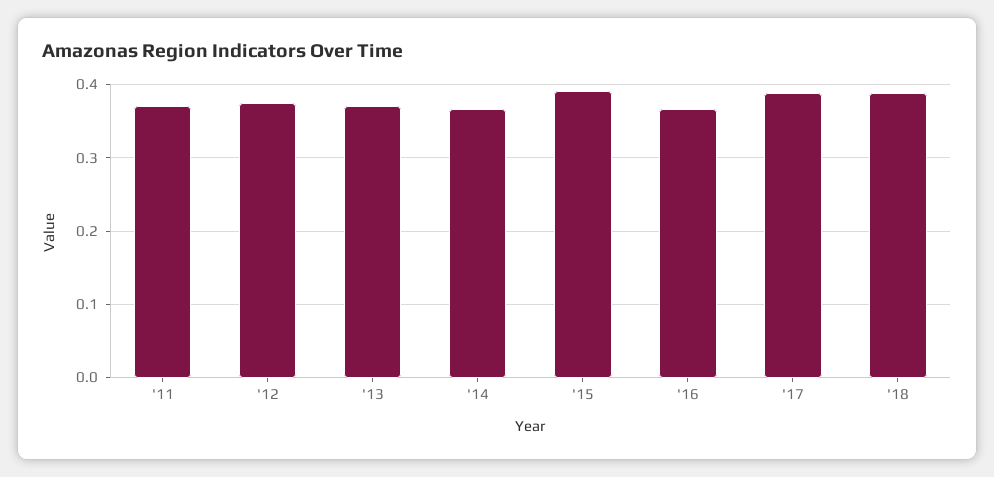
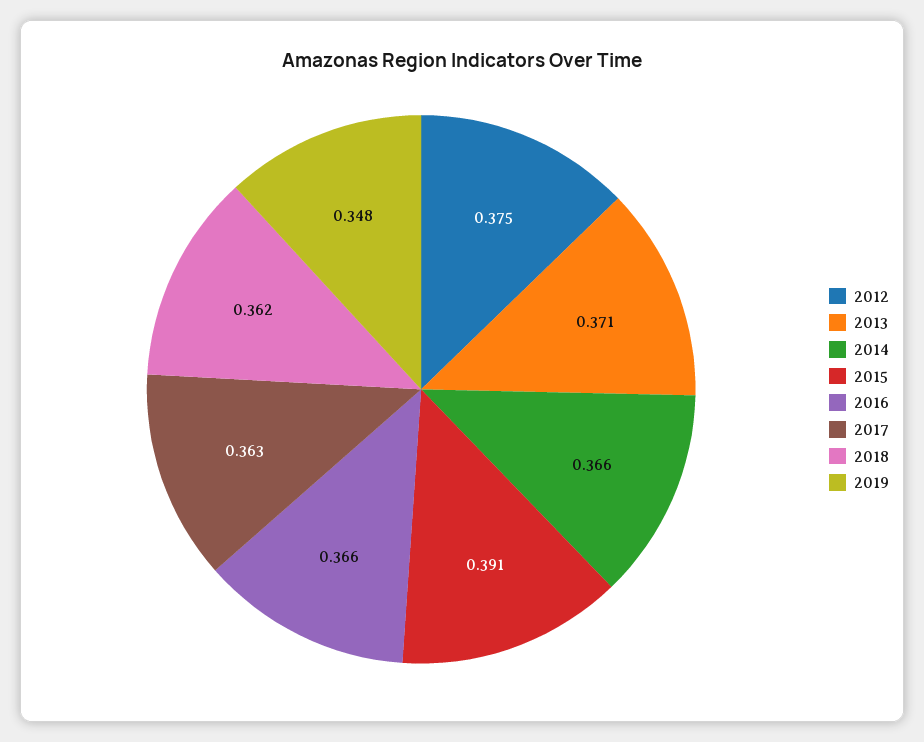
'11: 0.37 -> none
'17: 0.39 -> 0.363
'18: 0.39 -> 0.362
2019: none -> 0.348

